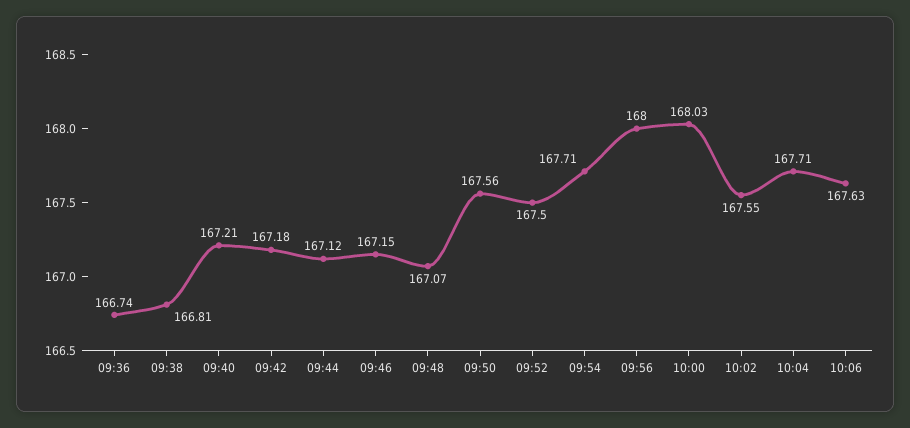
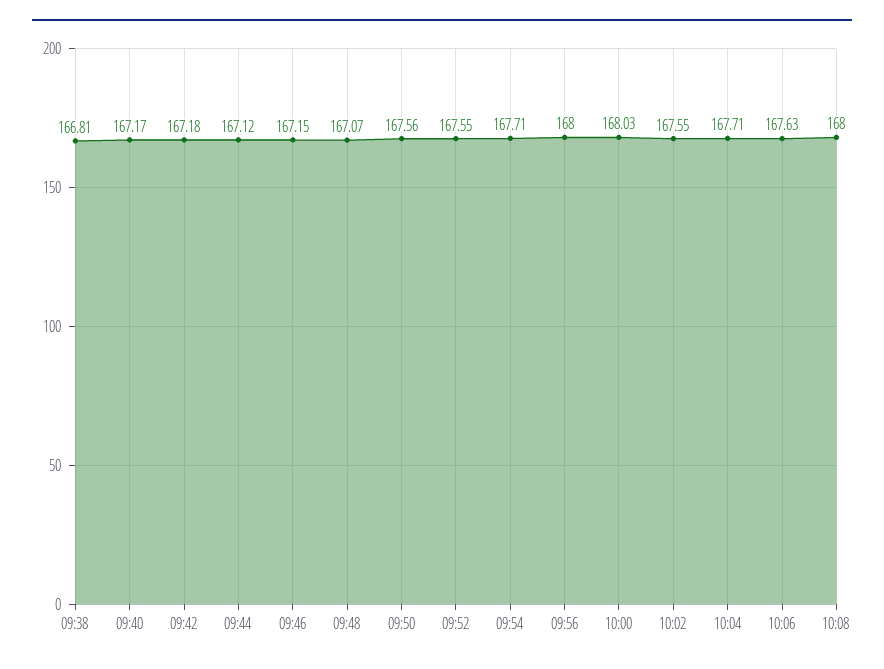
09:36: 166.74 -> none
09:40: 167.21 -> 167.17
09:52: 167.5 -> 167.55
10:08: none -> 168

